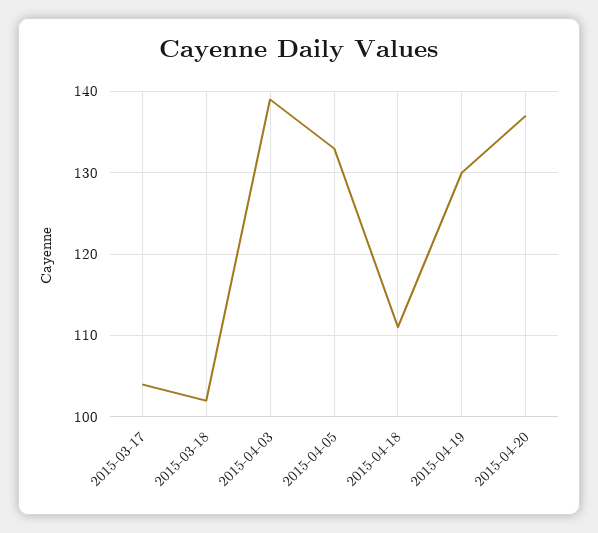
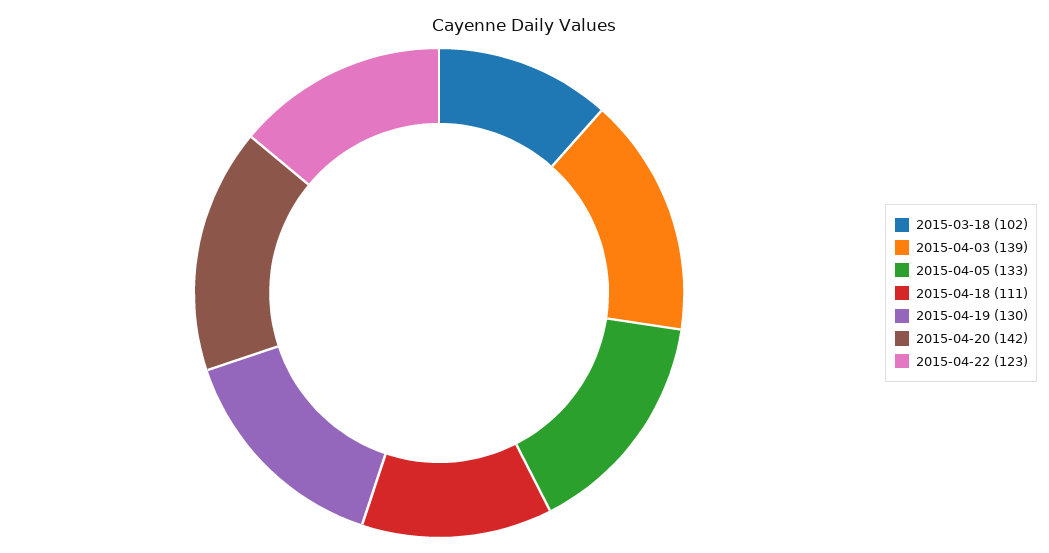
2015-03-17: 104 -> none
2015-04-20: 137 -> 142
2015-04-22: none -> 123

